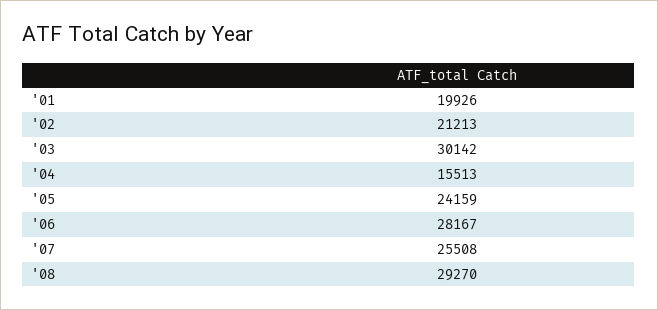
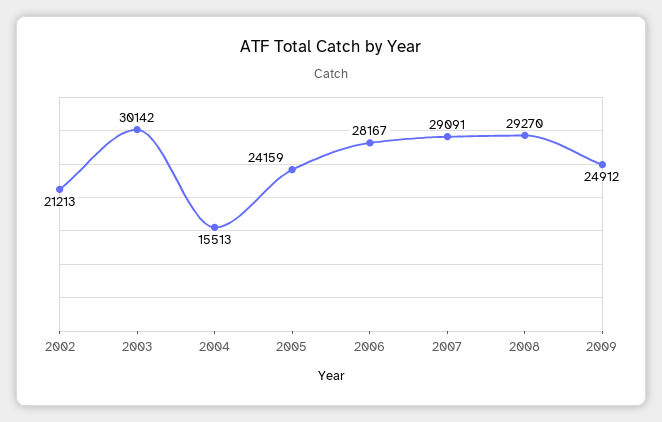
'01: 19926 -> none
'07: 25508 -> 29091
2009: none -> 24912

